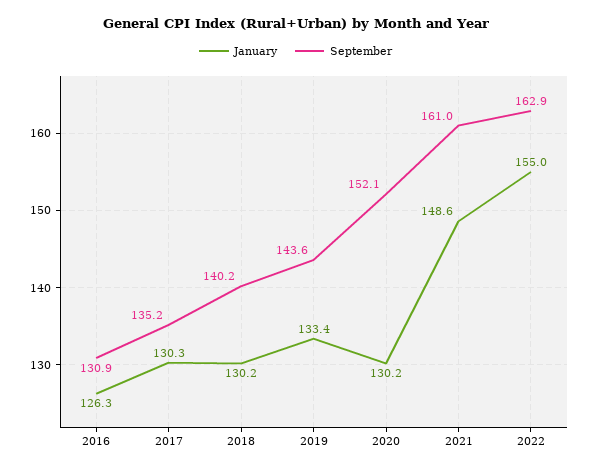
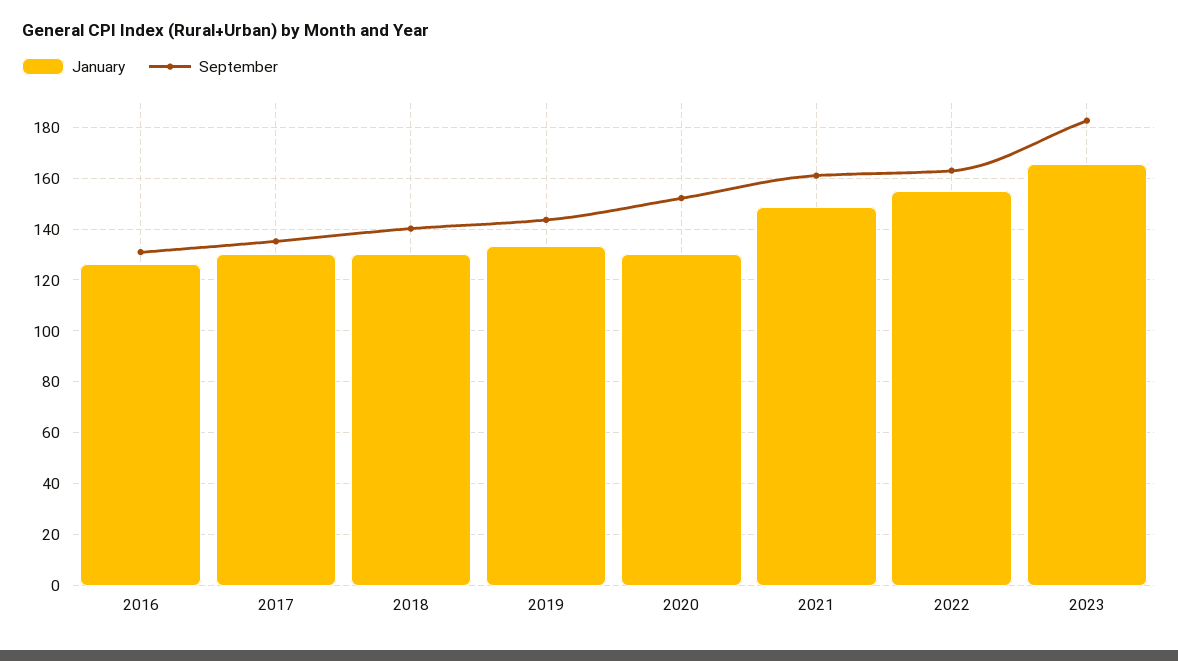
January, 2023: none -> 165
September, 2023: none -> 182.5

